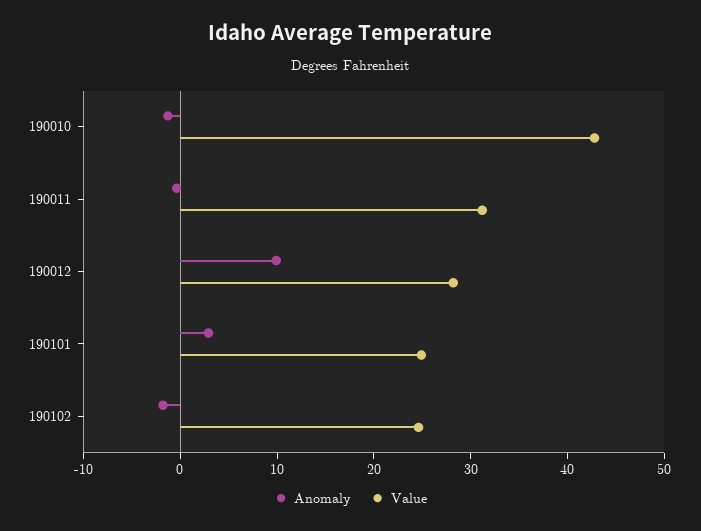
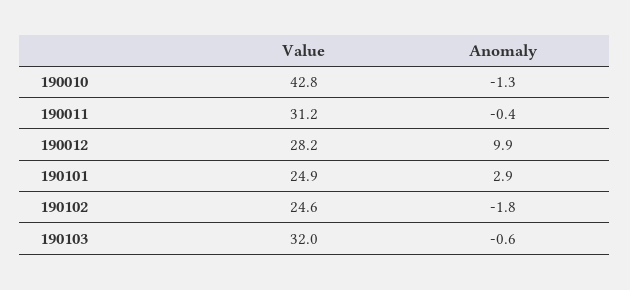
Value, 190103: none -> 32
Anomaly, 190103: none -> -0.6

